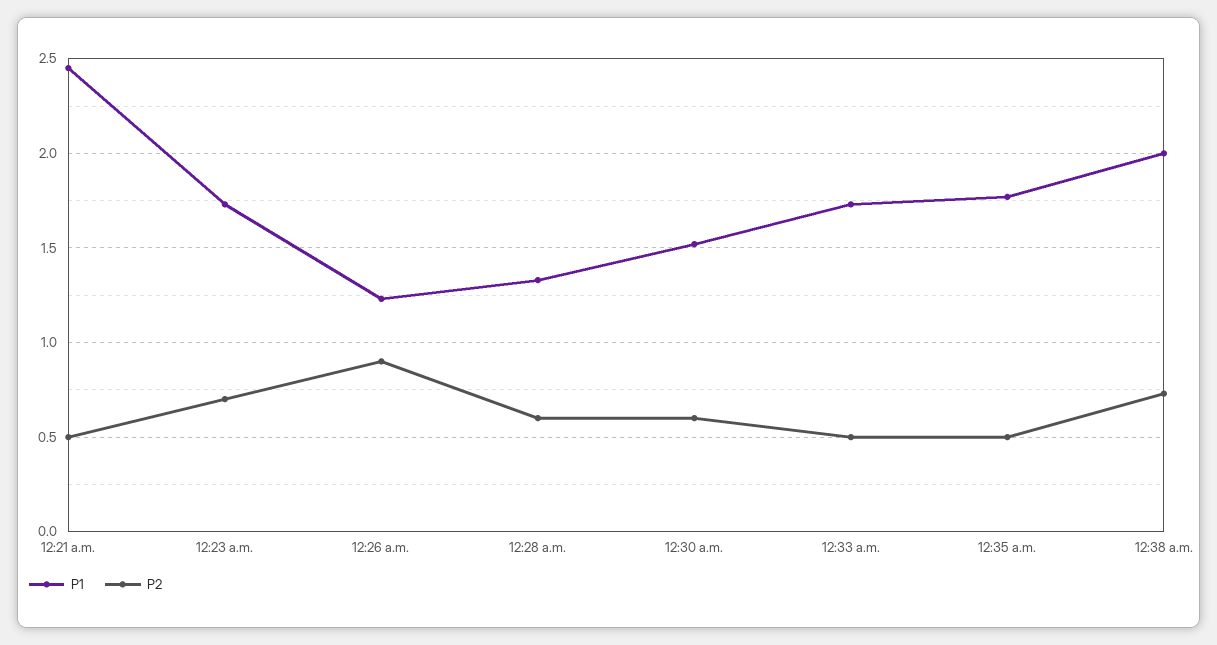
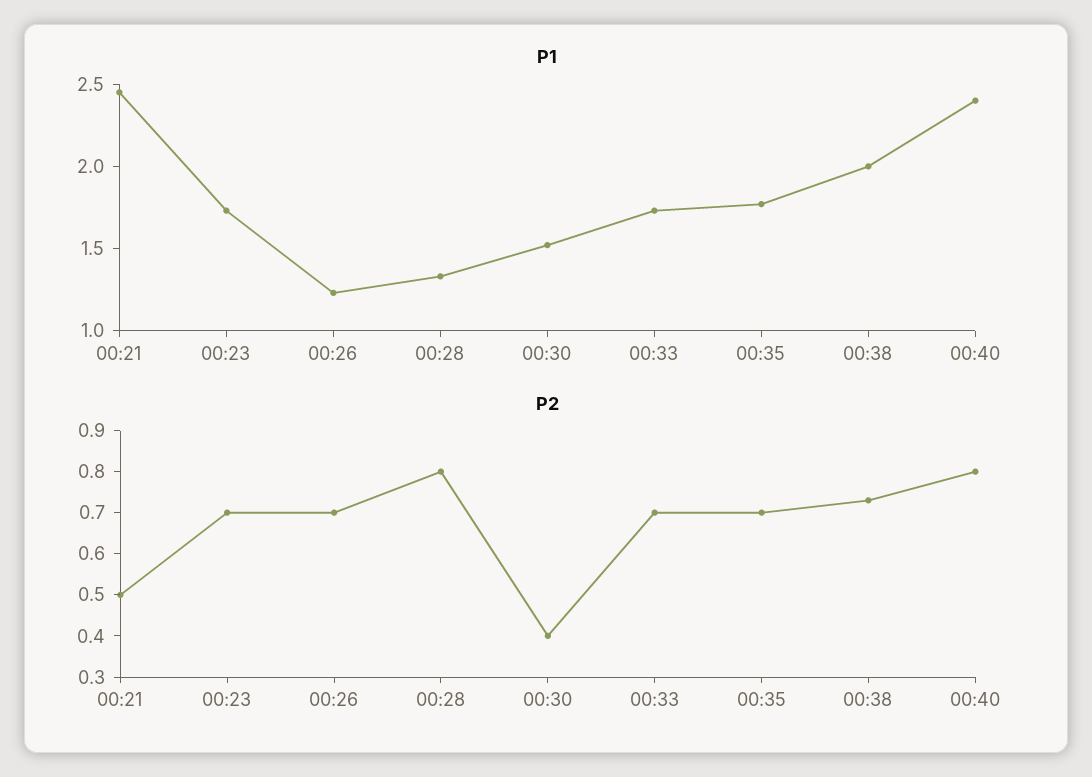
P2, 12:26 a.m.: 0.9 -> 0.7
P2, 12:28 a.m.: 0.6 -> 0.8
P2, 12:30 a.m.: 0.6 -> 0.4
P2, 12:33 a.m.: 0.5 -> 0.7
P2, 12:35 a.m.: 0.5 -> 0.7
P1, 00:40: none -> 2.4
P2, 00:40: none -> 0.8

